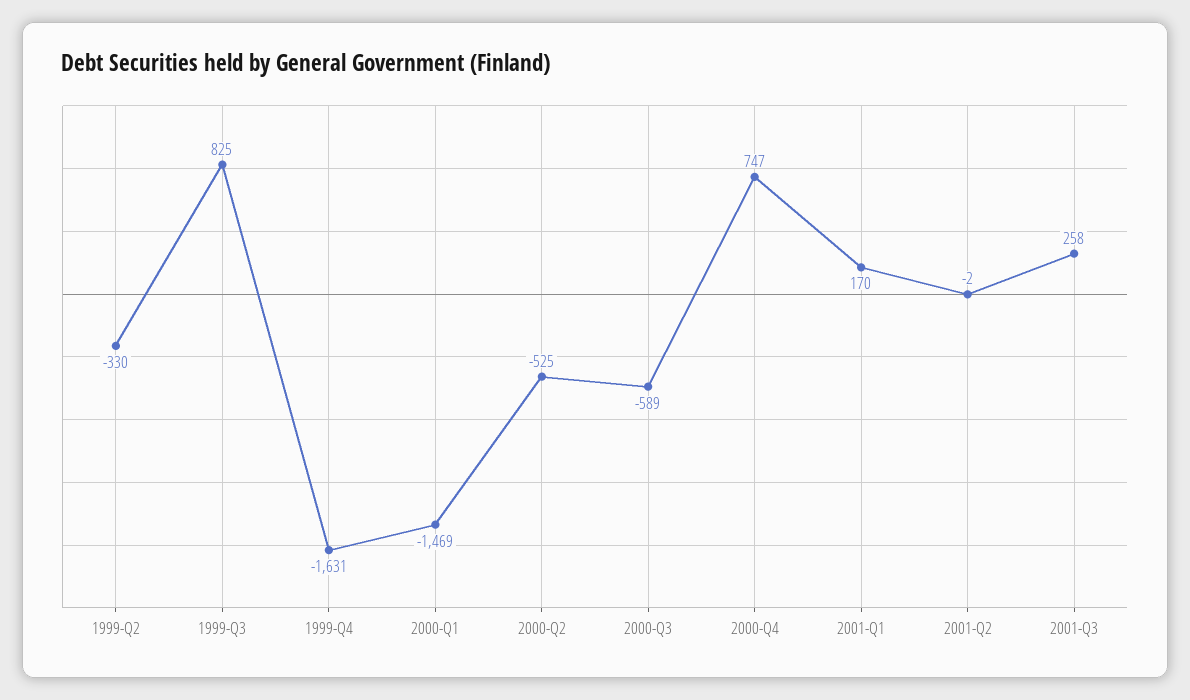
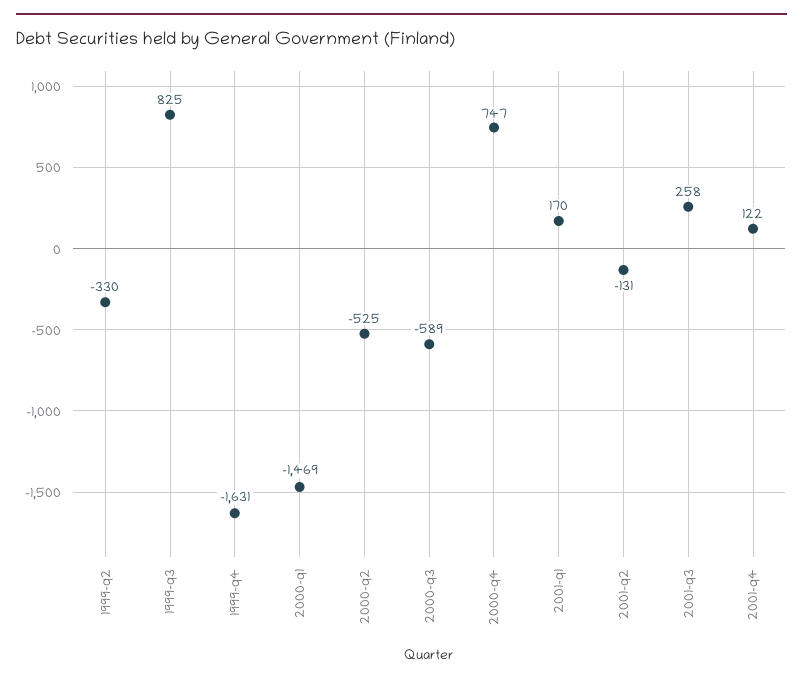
2001-Q2: -2 -> -131
2001-q4: none -> 122

